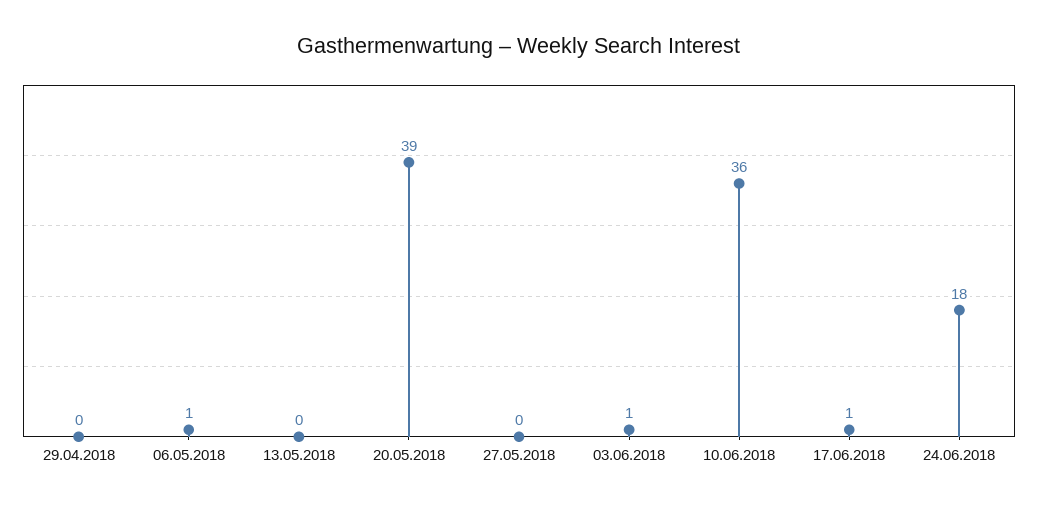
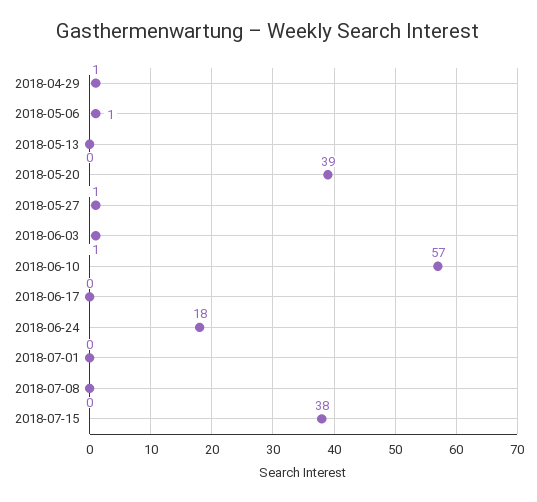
29.04.2018: 0 -> 1
27.05.2018: 0 -> 1
10.06.2018: 36 -> 57
17.06.2018: 1 -> 0
2018-07-01: none -> 0
2018-07-08: none -> 0
2018-07-15: none -> 38

